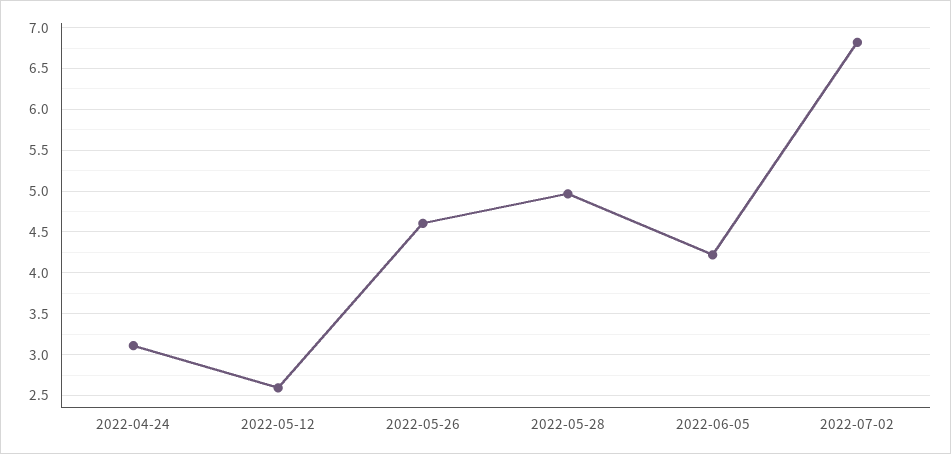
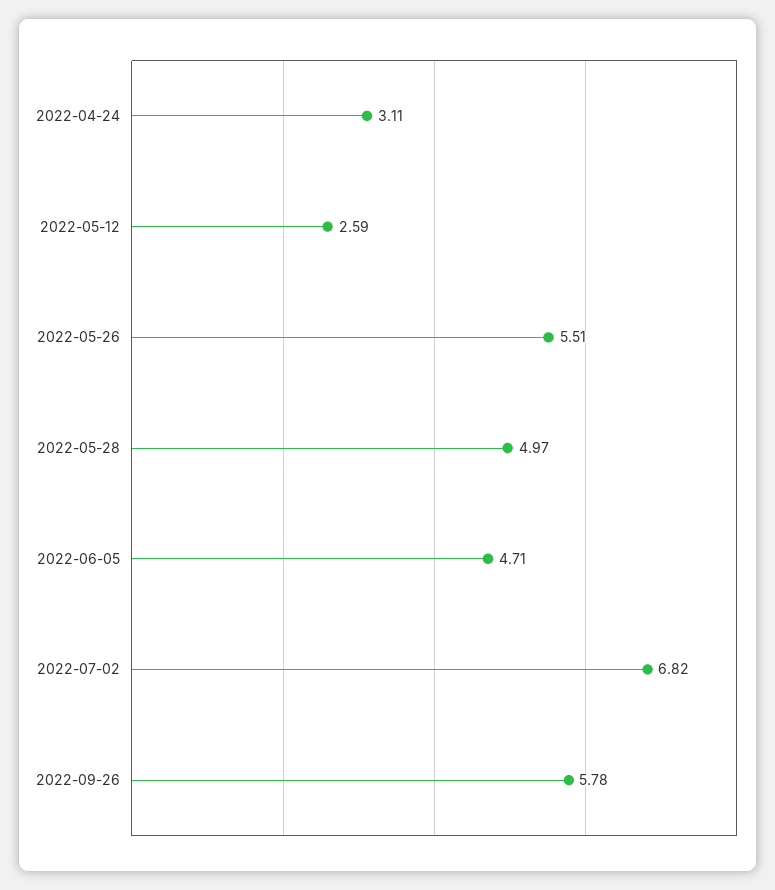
2022-05-26: 4.6 -> 5.51
2022-06-05: 4.2 -> 4.71
2022-09-26: none -> 5.78

